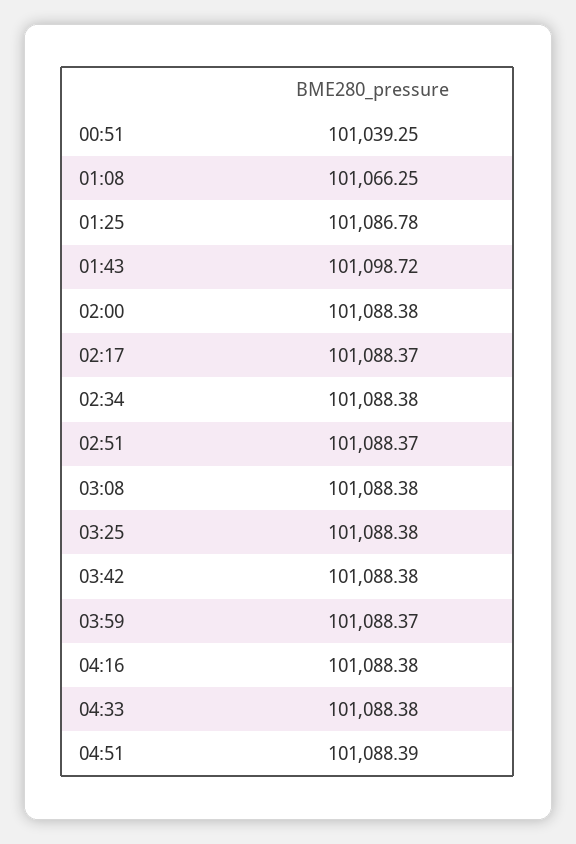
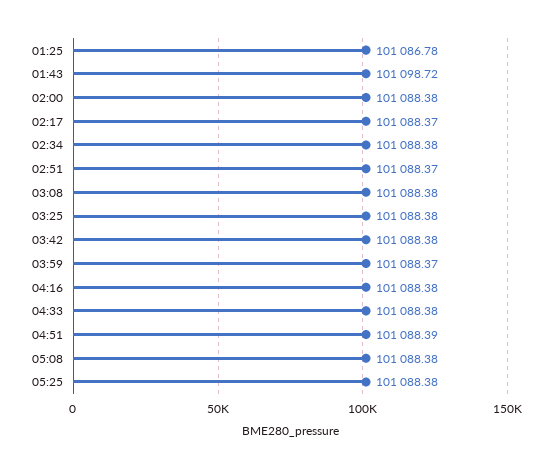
00:51: 101039.25 -> none
01:08: 101066.25 -> none
05:08: none -> 101088.38
05:25: none -> 101088.38

